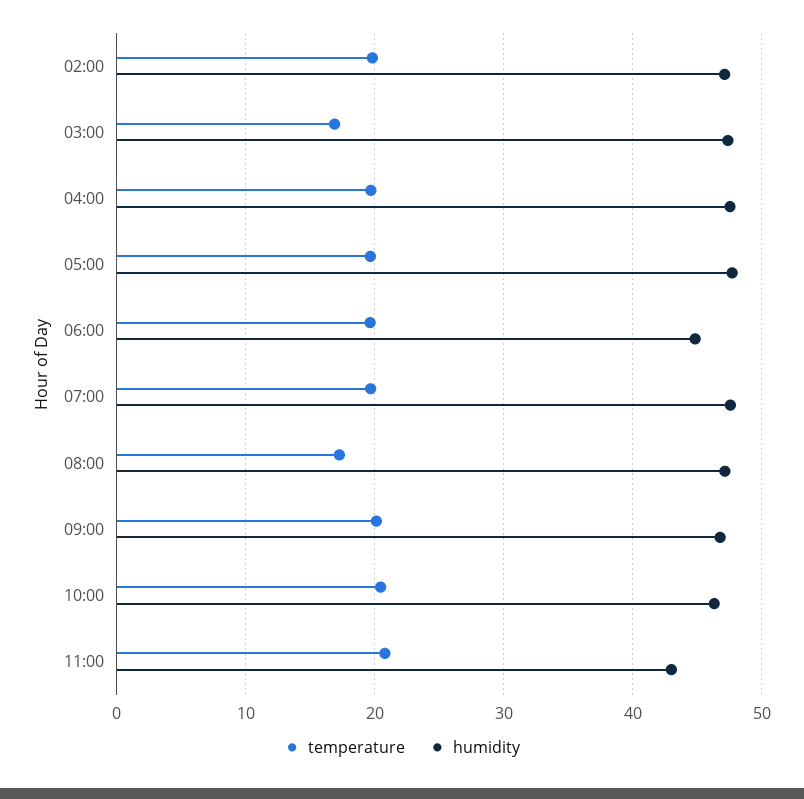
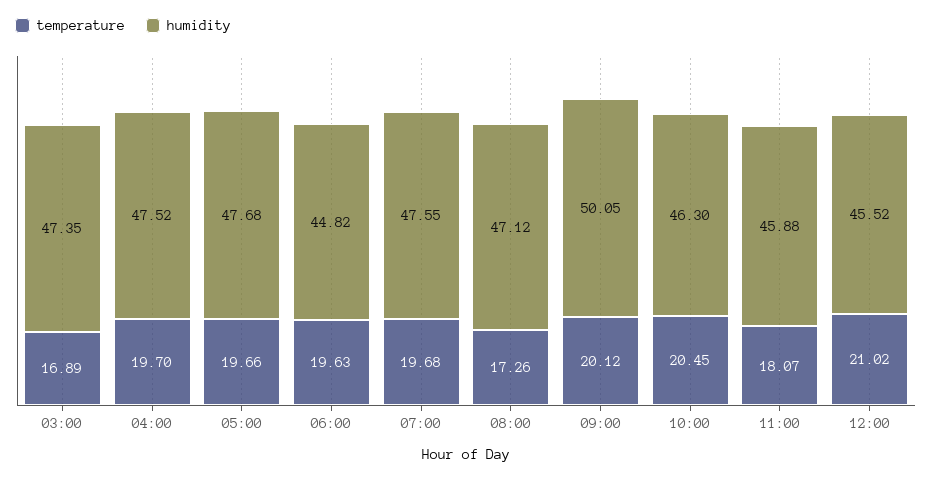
temperature, 02:00: 20 -> none
humidity, 02:00: 47 -> none
humidity, 09:00: 47 -> 50.05
temperature, 11:00: 21 -> 18.07
humidity, 11:00: 43 -> 45.88
temperature, 12:00: none -> 21.02
humidity, 12:00: none -> 45.52

